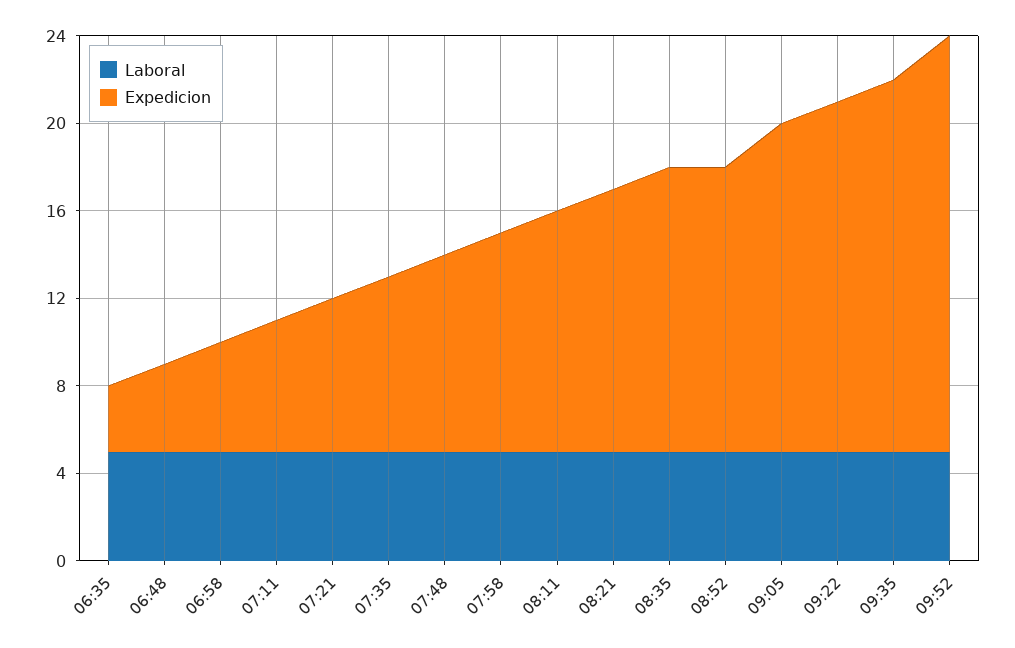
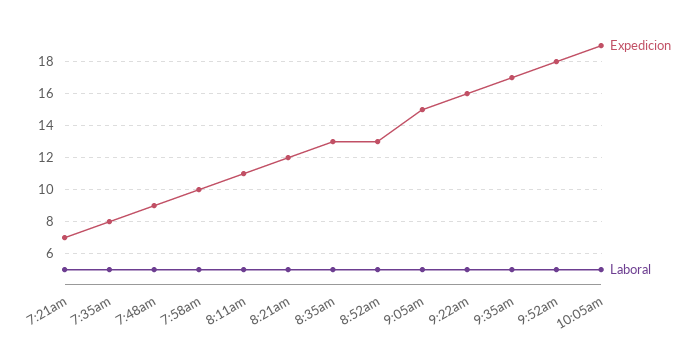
Laboral, 06:35: 5 -> none
Expedicion, 06:35: 3 -> none
Laboral, 06:48: 5 -> none
Expedicion, 06:48: 4 -> none
Laboral, 06:58: 5 -> none
Expedicion, 06:58: 5 -> none
Laboral, 07:11: 5 -> none
Expedicion, 07:11: 6 -> none
Expedicion, 09:52: 19 -> 18
Expedicion, 10:05am: none -> 19
Laboral, 10:05am: none -> 5

